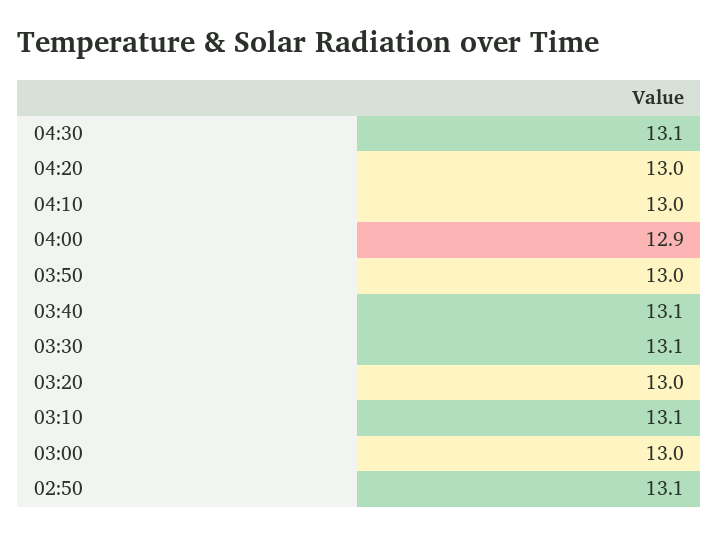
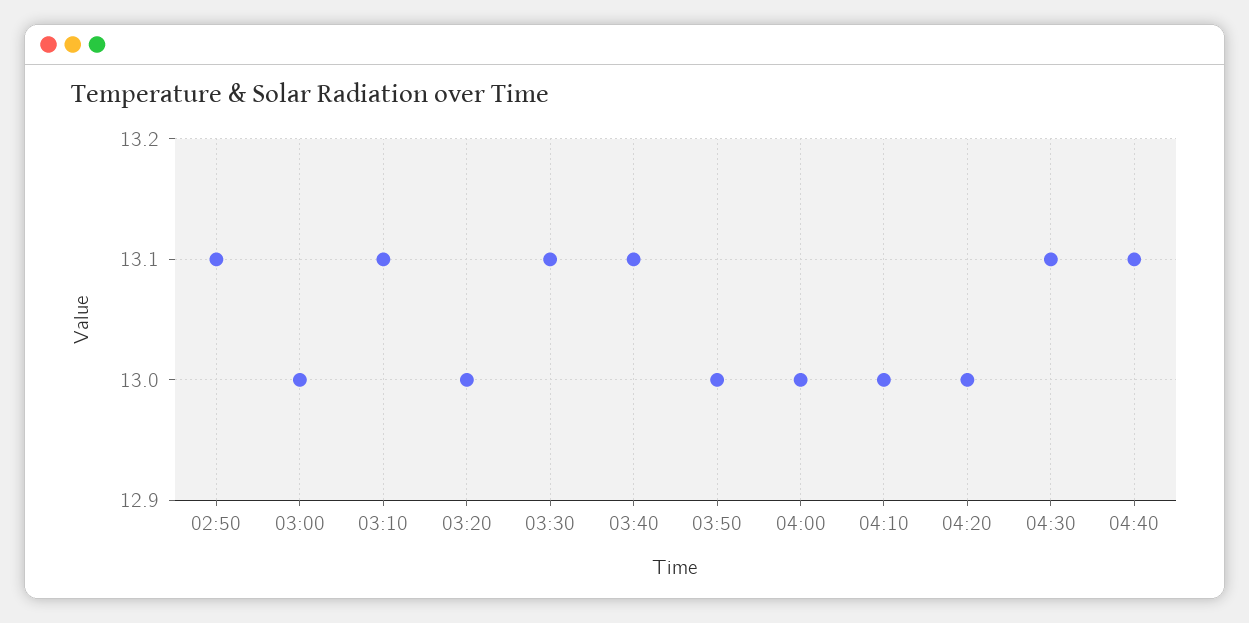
04:00: 12.9 -> 13
04:40: none -> 13.1

